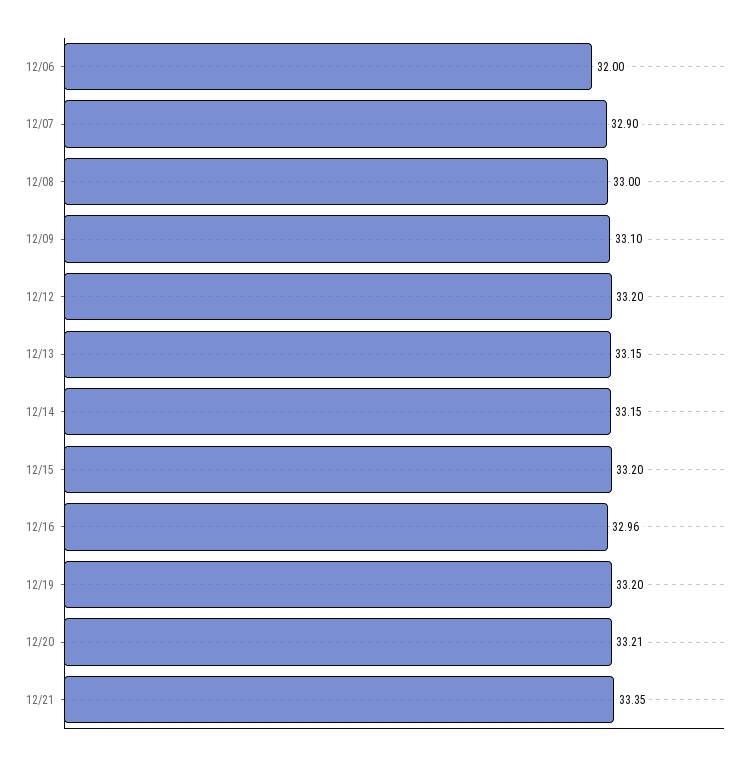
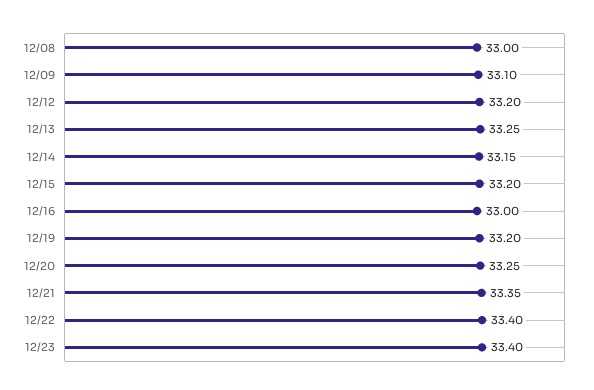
12/06: 32 -> none
12/07: 32.9 -> none
12/13: 33.15 -> 33.25
12/16: 32.96 -> 33
12/20: 33.21 -> 33.25
12/22: none -> 33.4
12/23: none -> 33.4

